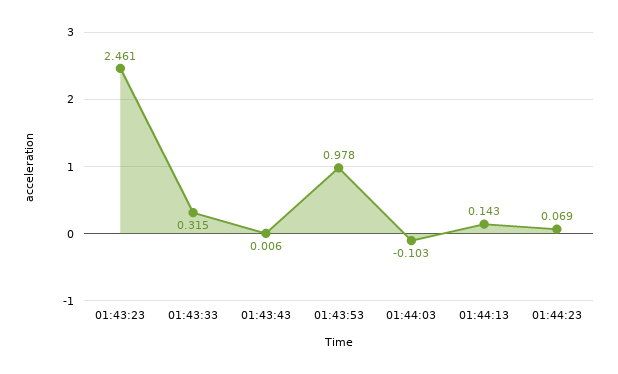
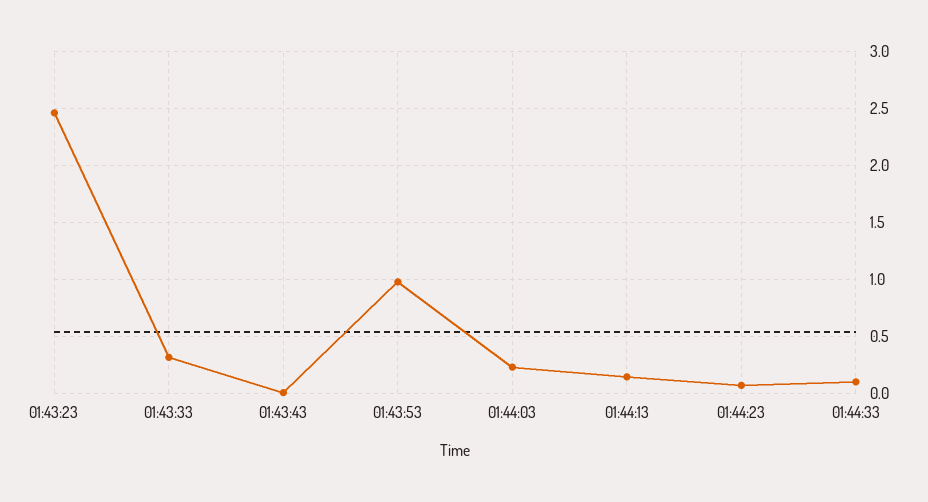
01:44:03: -0.103 -> 0.2
01:44:33: none -> 0.1

